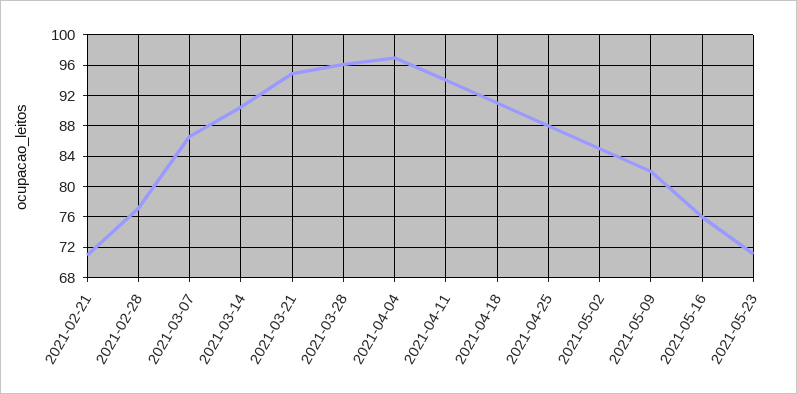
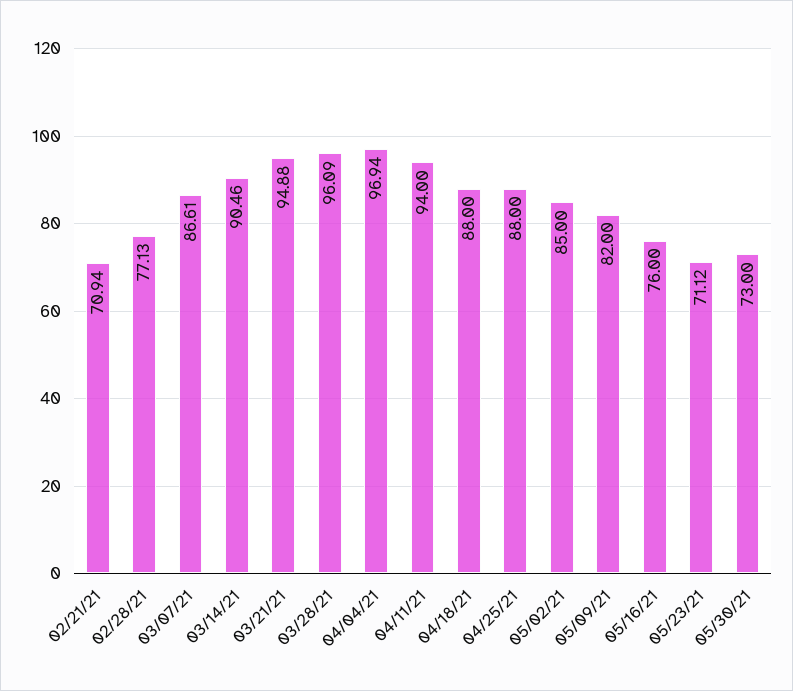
2021-04-18: 91 -> 88
05/30/21: none -> 73

